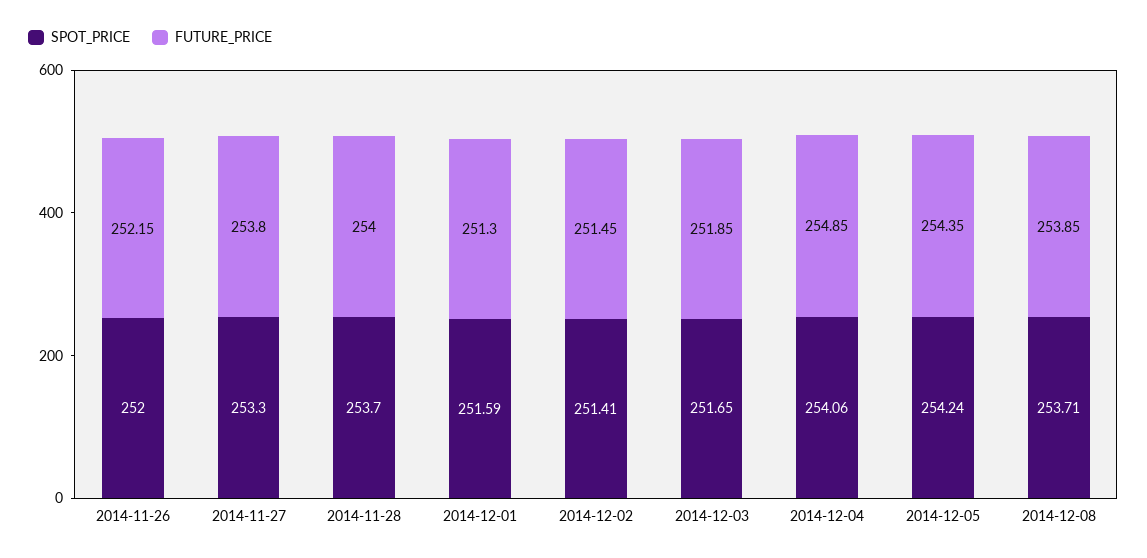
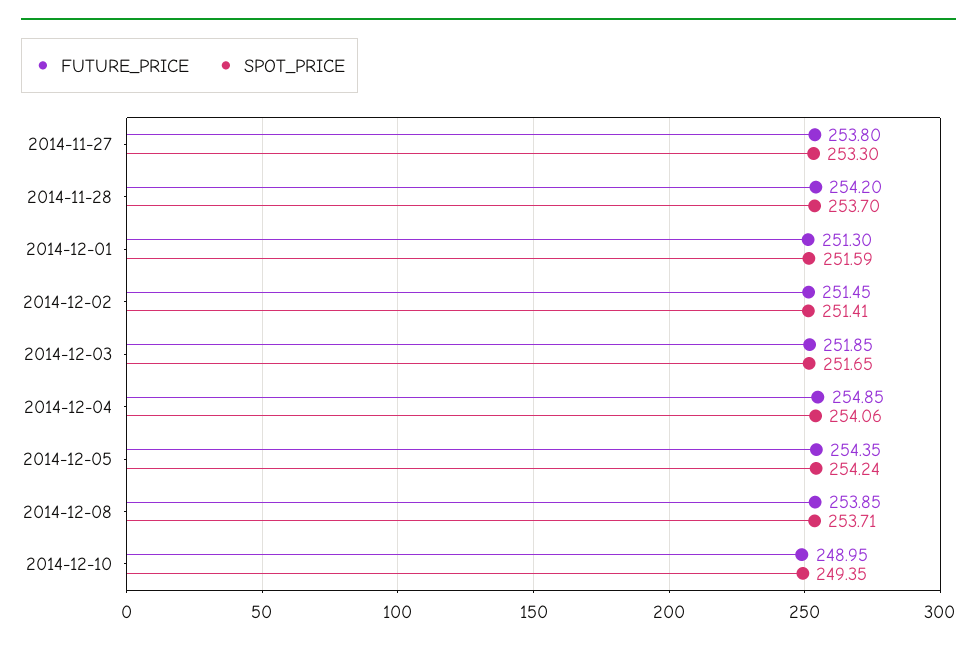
SPOT_PRICE, 2014-11-26: 252 -> none
FUTURE_PRICE, 2014-11-26: 252.15 -> none
FUTURE_PRICE, 2014-11-28: 254 -> 254.2
FUTURE_PRICE, 2014-12-10: none -> 248.95
SPOT_PRICE, 2014-12-10: none -> 249.35

